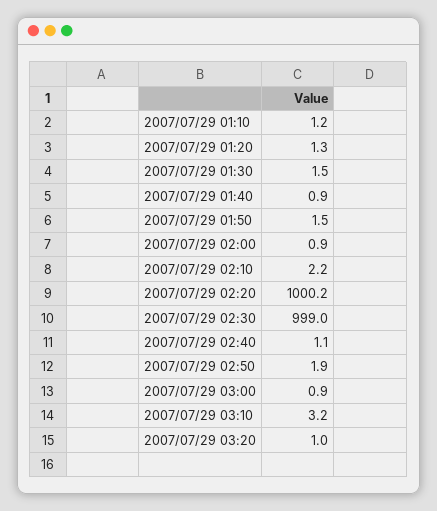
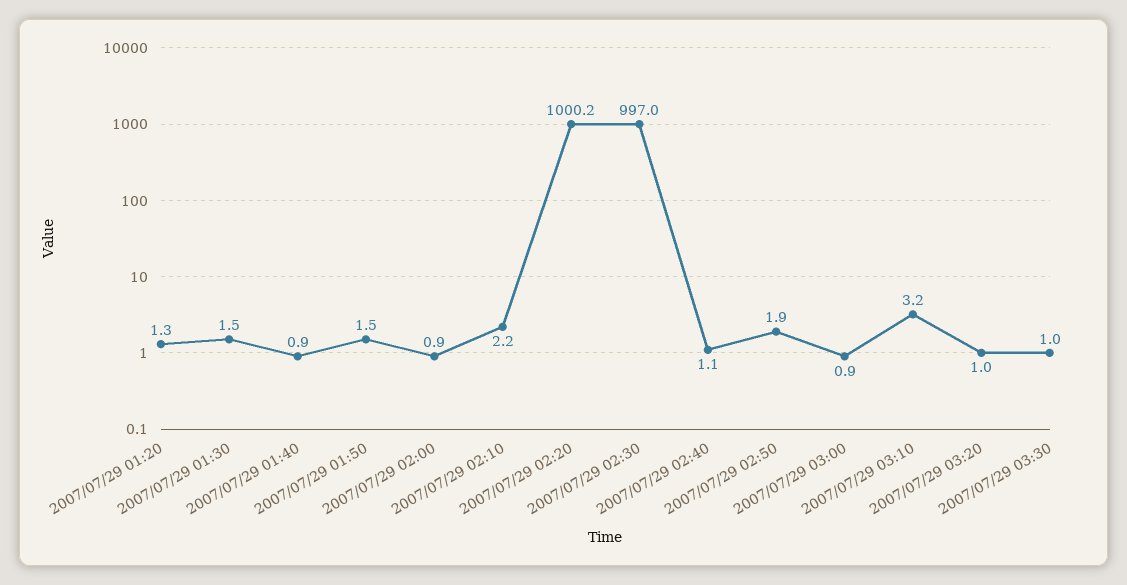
2007/07/29 01:10: 1.2 -> none
2007/07/29 02:30: 999 -> 997
2007/07/29 03:30: none -> 1

